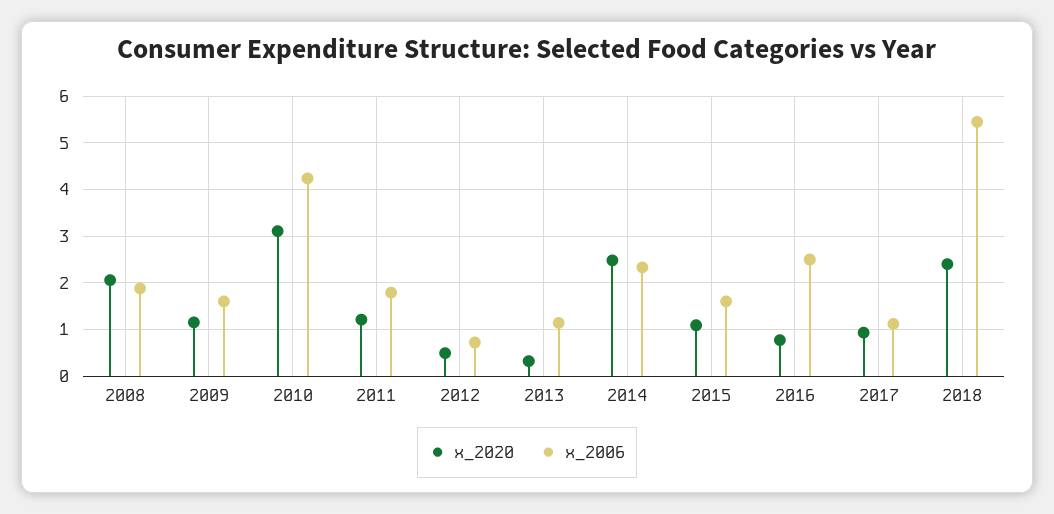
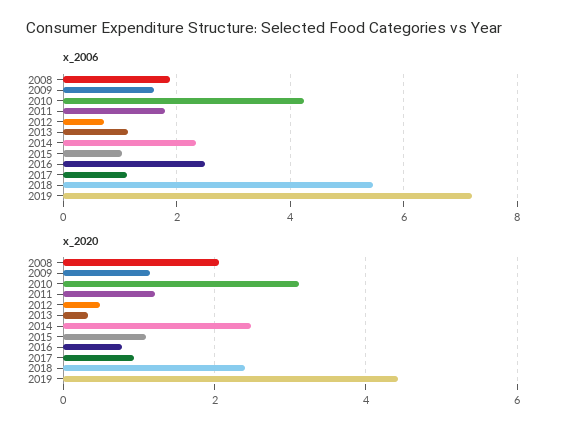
x_2006, 2015: 1.6 -> 1
x_2006, 2019: none -> 7.2
x_2020, 2019: none -> 4.4

